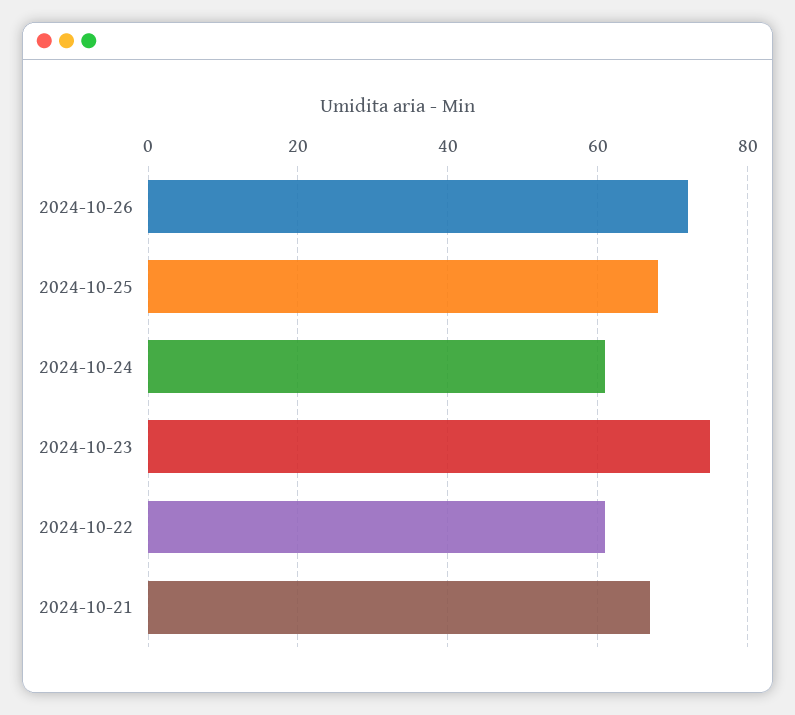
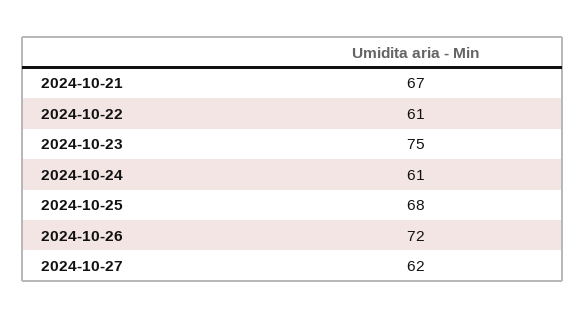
2024-10-27: none -> 62

